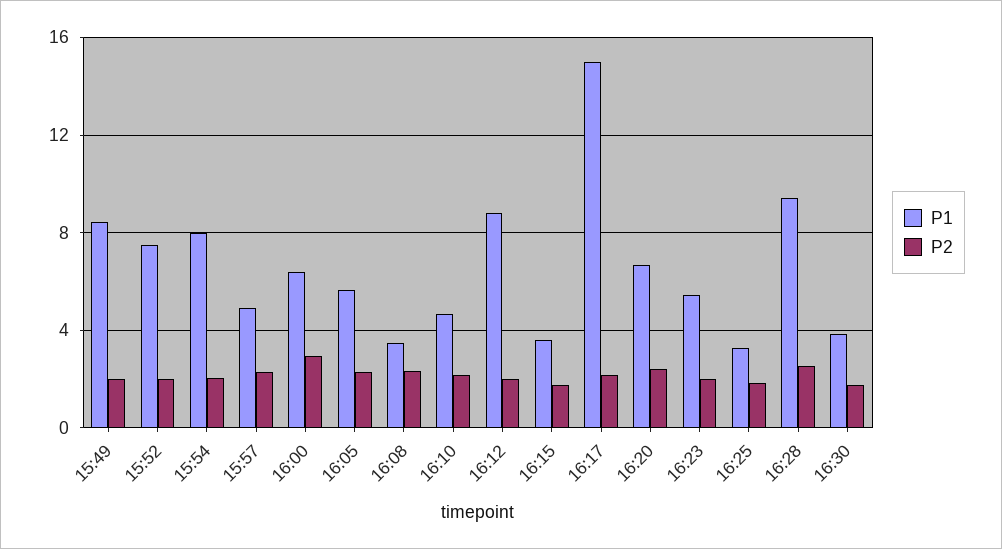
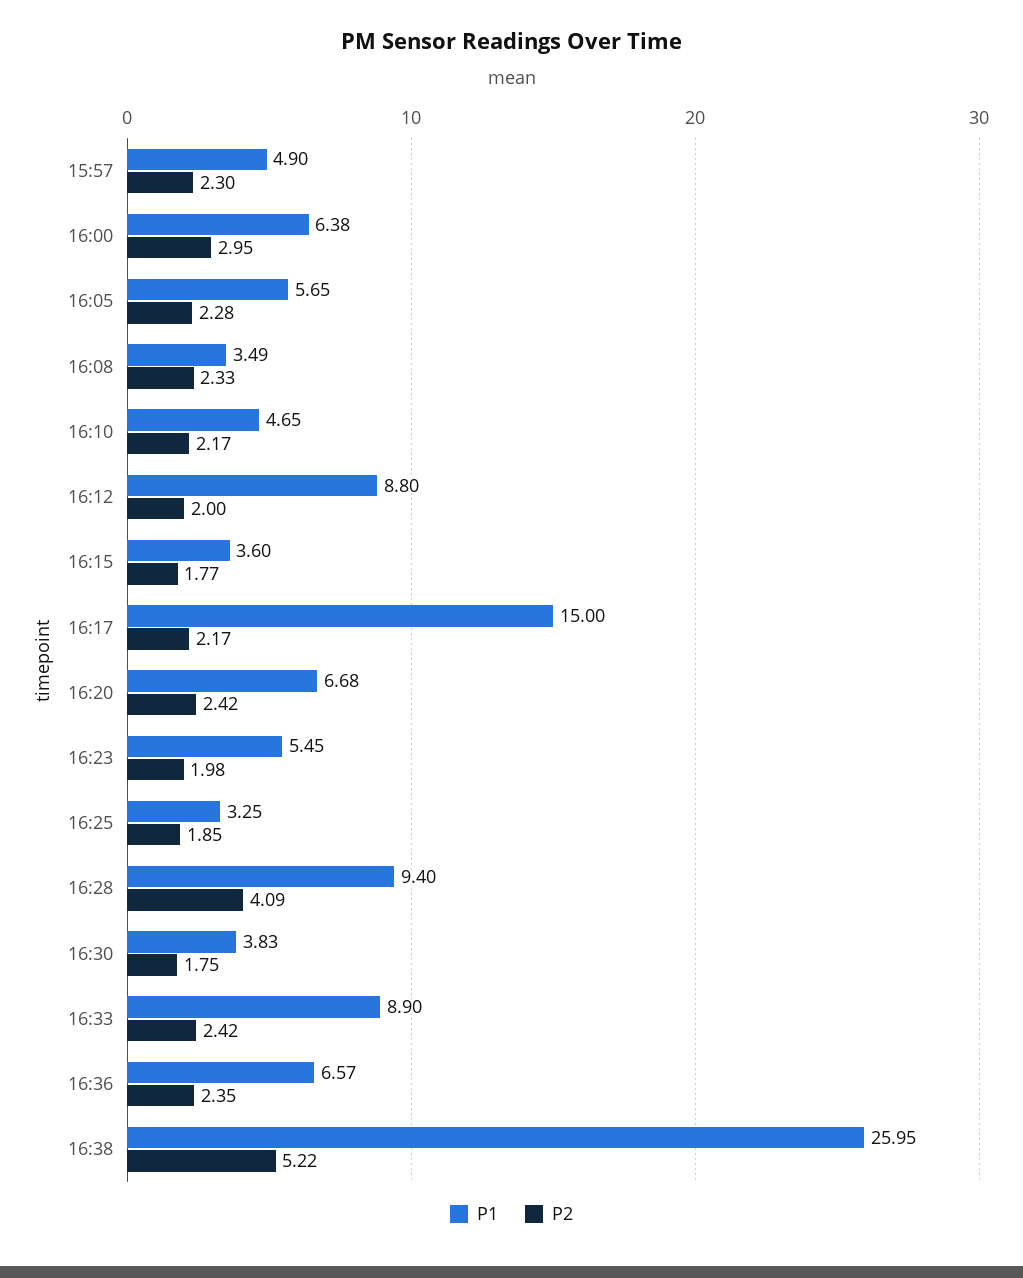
P1, 15:49: 8.5 -> none
P2, 15:49: 2 -> none
P1, 15:52: 7.5 -> none
P2, 15:52: 2 -> none
P1, 15:54: 8 -> none
P2, 15:54: 2 -> none
P2, 16:28: 2.5 -> 4.09
P1, 16:33: none -> 8.9
P2, 16:33: none -> 2.42
P1, 16:36: none -> 6.57
P2, 16:36: none -> 2.35
P1, 16:38: none -> 25.95
P2, 16:38: none -> 5.22

